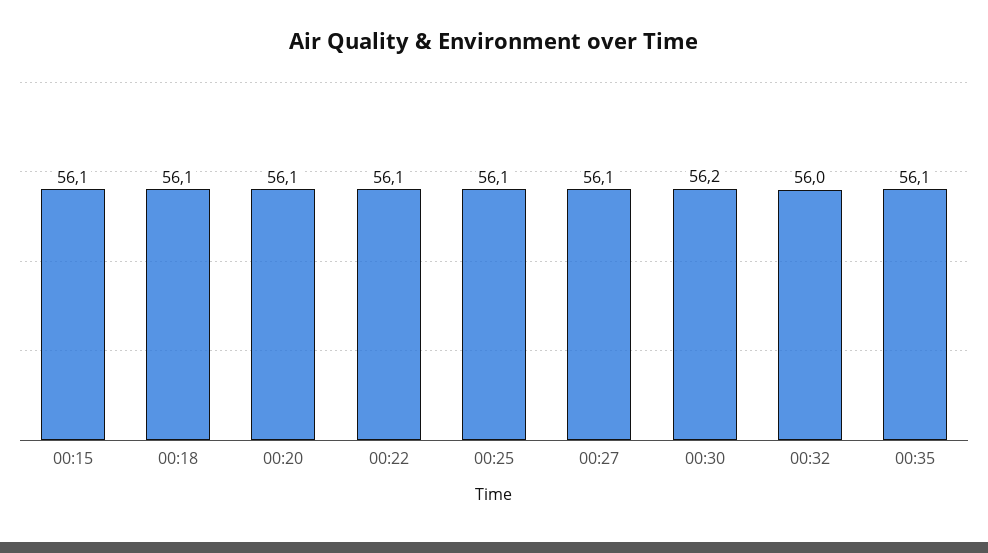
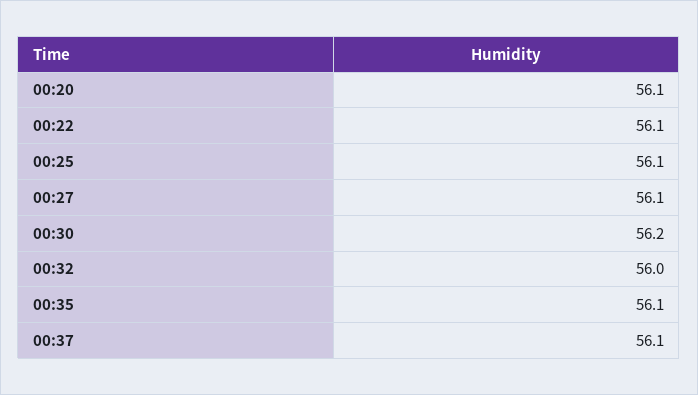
00:15: 56.1 -> none
00:18: 56.1 -> none
00:37: none -> 56.1

